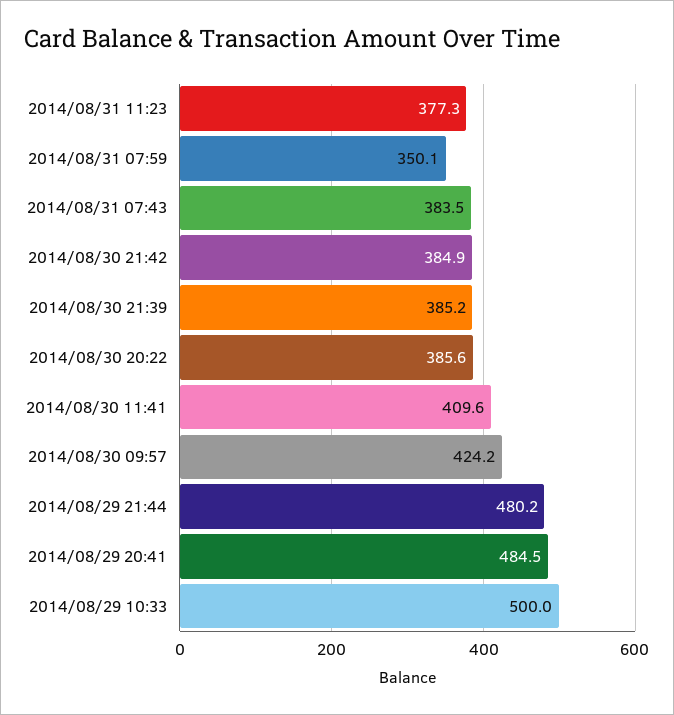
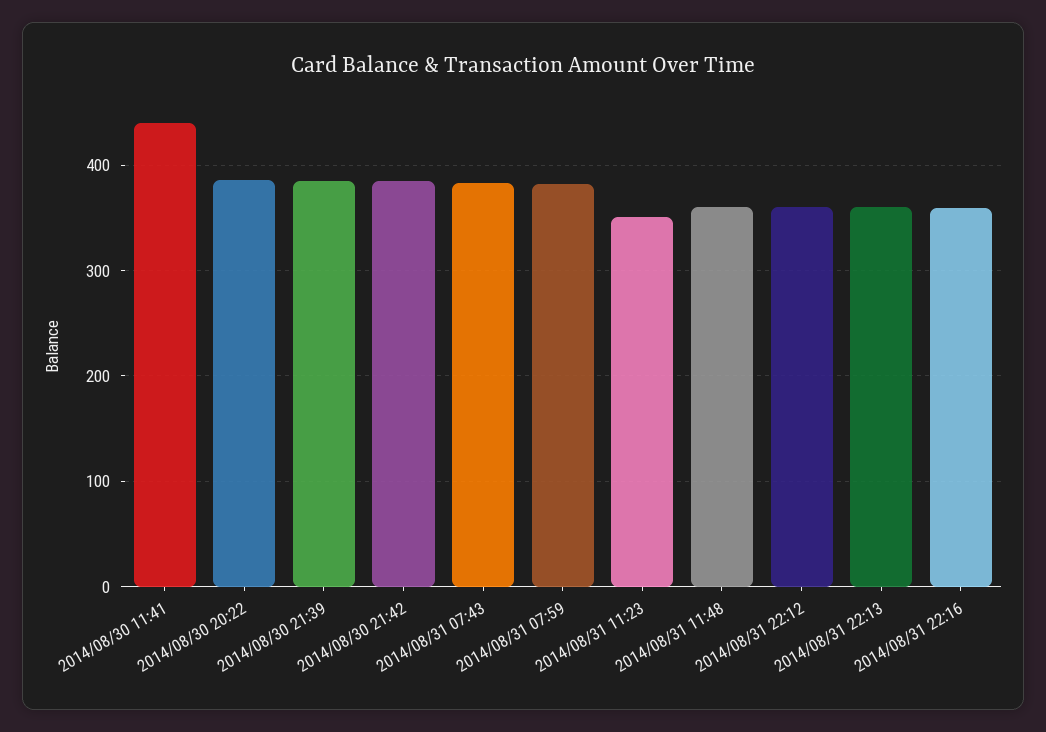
2014/08/31 11:23: 377.3 -> 350
2014/08/31 07:59: 350.1 -> 380
2014/08/30 11:41: 409.6 -> 440
2014/08/30 09:57: 424.2 -> none
2014/08/29 21:44: 480.2 -> none
2014/08/29 20:41: 484.5 -> none
2014/08/29 10:33: 500 -> none
2014/08/31 11:48: none -> 360
2014/08/31 22:12: none -> 360
2014/08/31 22:13: none -> 360
2014/08/31 22:16: none -> 360

